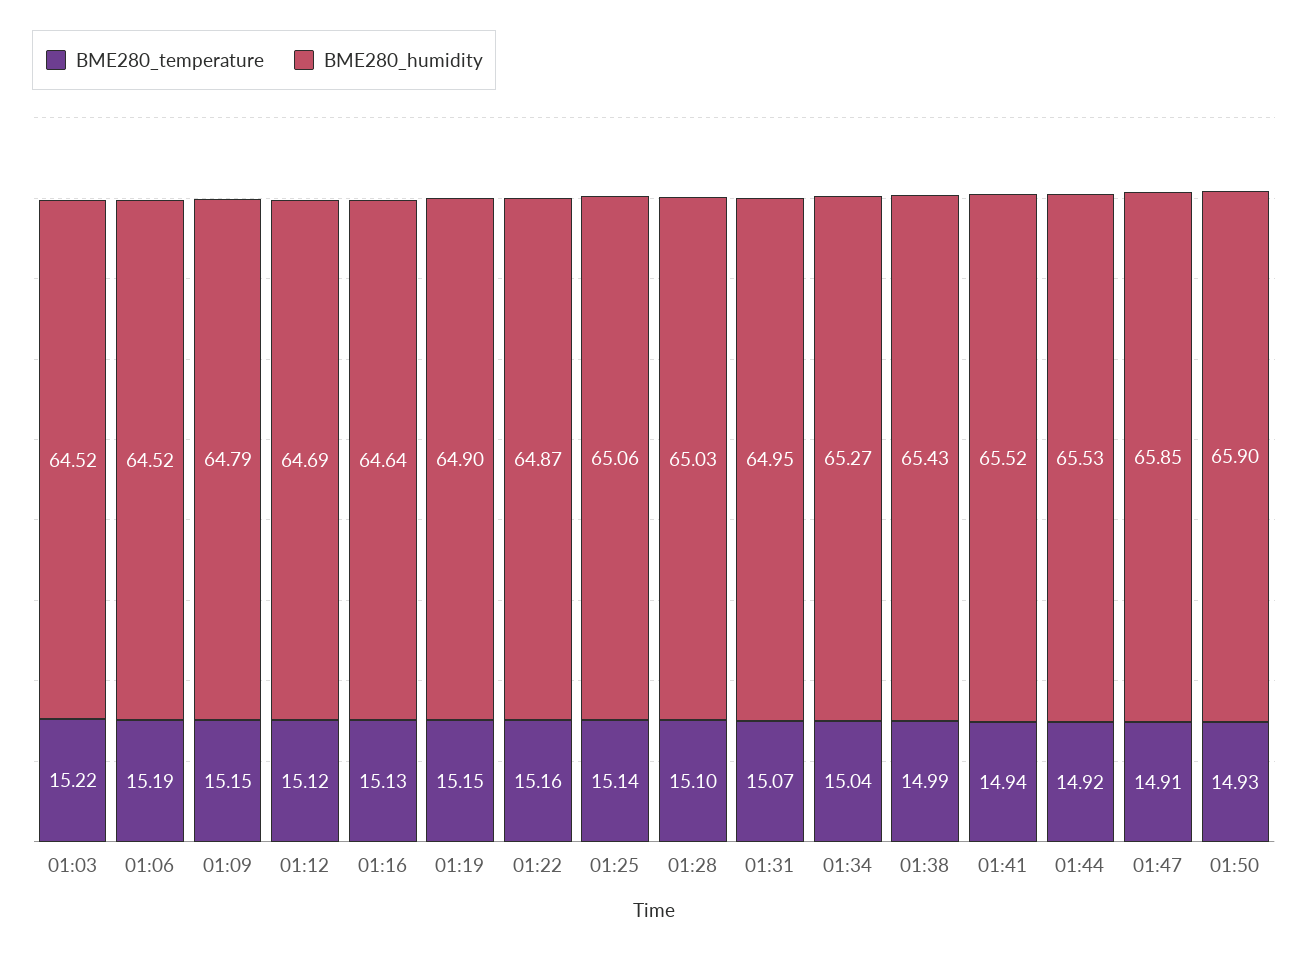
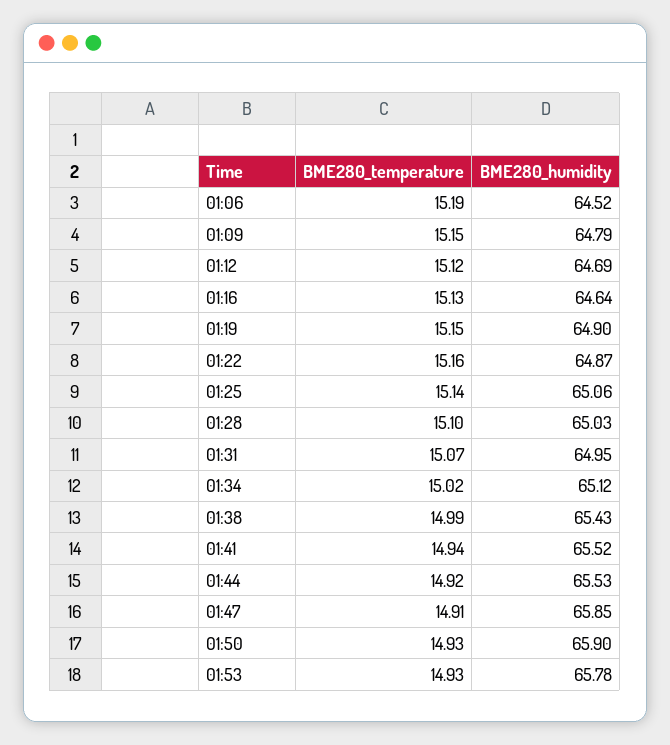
BME280_temperature, 01:03: 15.22 -> none
BME280_humidity, 01:03: 64.52 -> none
BME280_temperature, 01:34: 15.04 -> 15.02
BME280_humidity, 01:34: 65.27 -> 65.12
BME280_temperature, 01:53: none -> 14.93
BME280_humidity, 01:53: none -> 65.78

